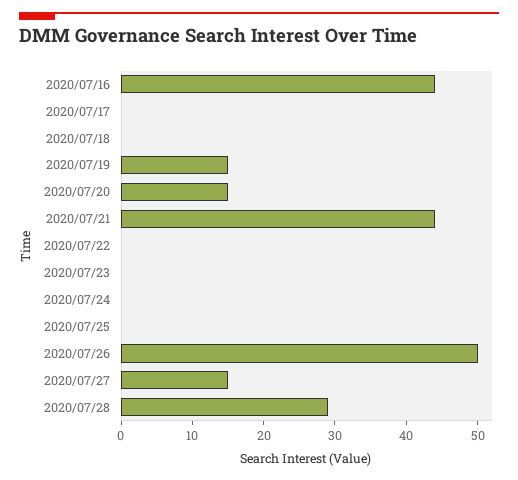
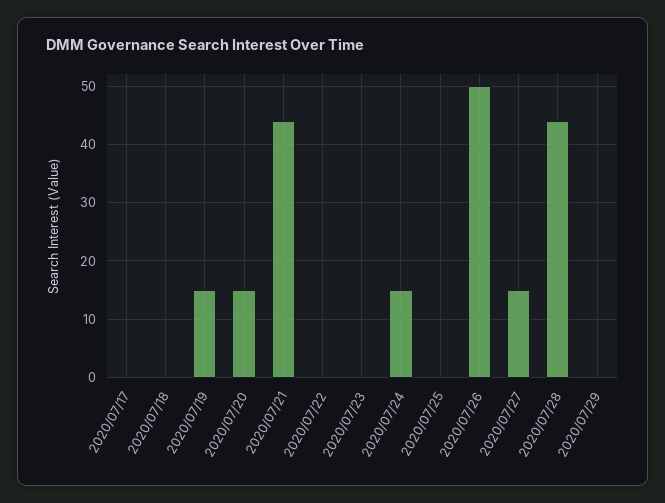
2020/07/16: 45 -> none
2020/07/24: 0 -> 15
2020/07/28: 30 -> 45
2020/07/29: none -> 0

